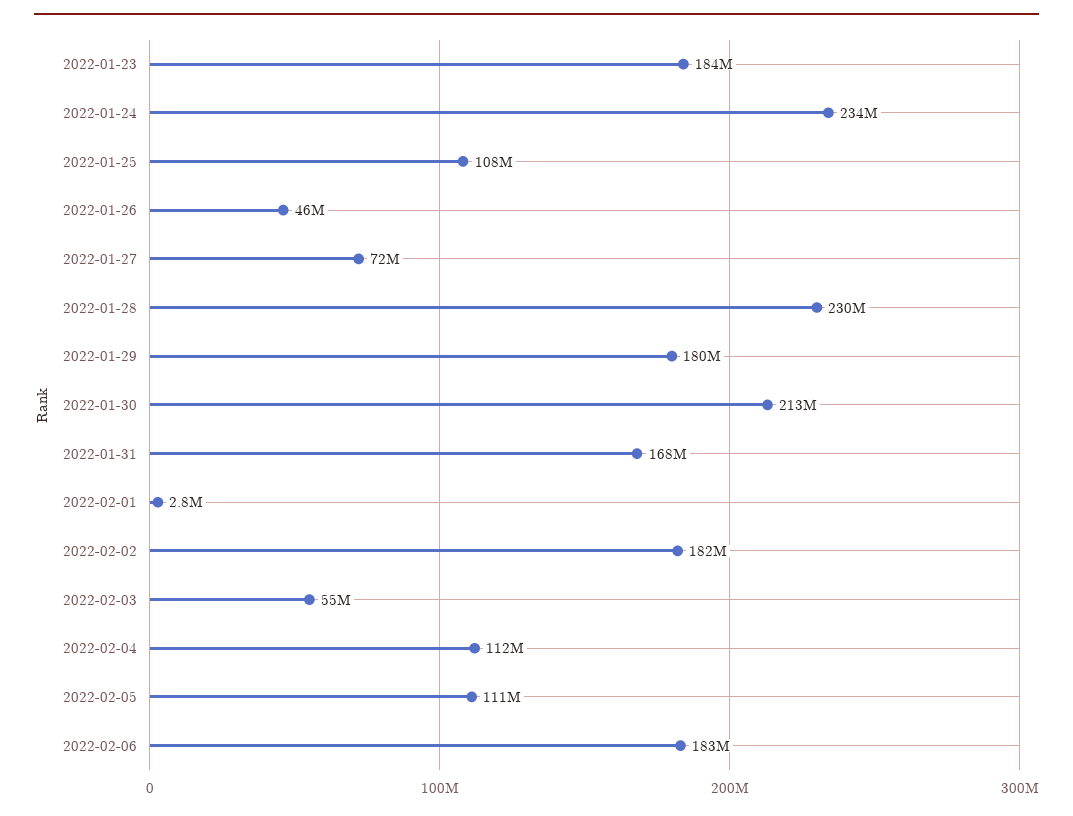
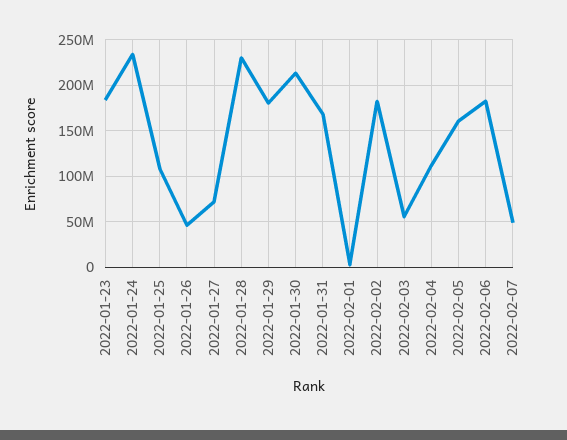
2022-02-05: 111000000 -> 160000000
2022-02-07: none -> 50000000

